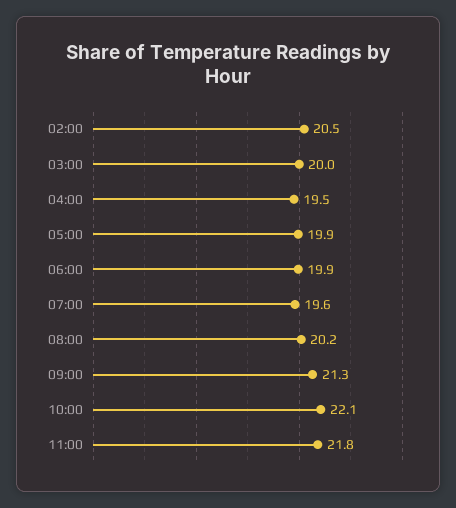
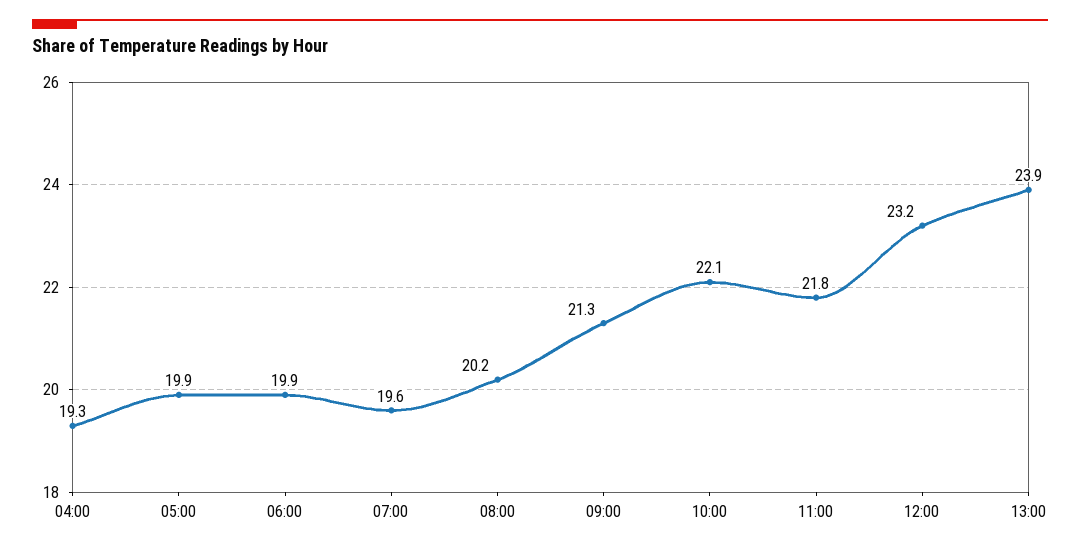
02:00: 20.5 -> none
03:00: 20 -> none
04:00: 19.5 -> 19.3
12:00: none -> 23.2
13:00: none -> 23.9

